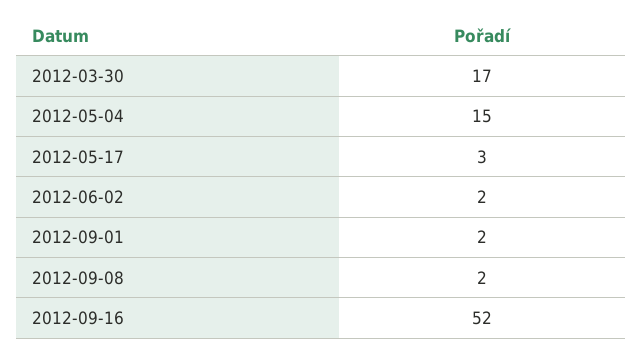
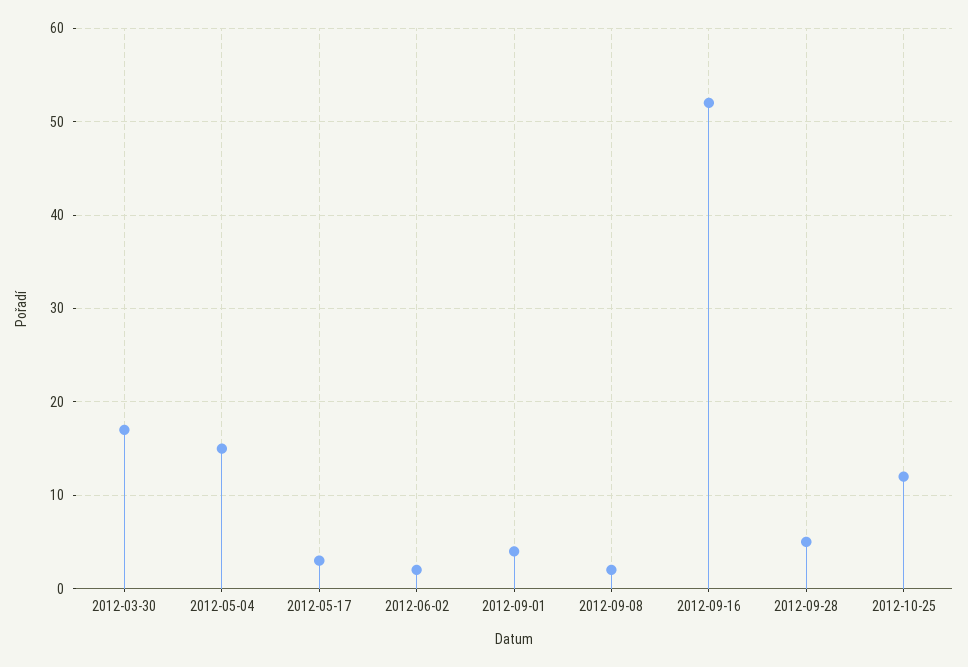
2012-09-01: 2 -> 4
2012-09-28: none -> 5
2012-10-25: none -> 12

